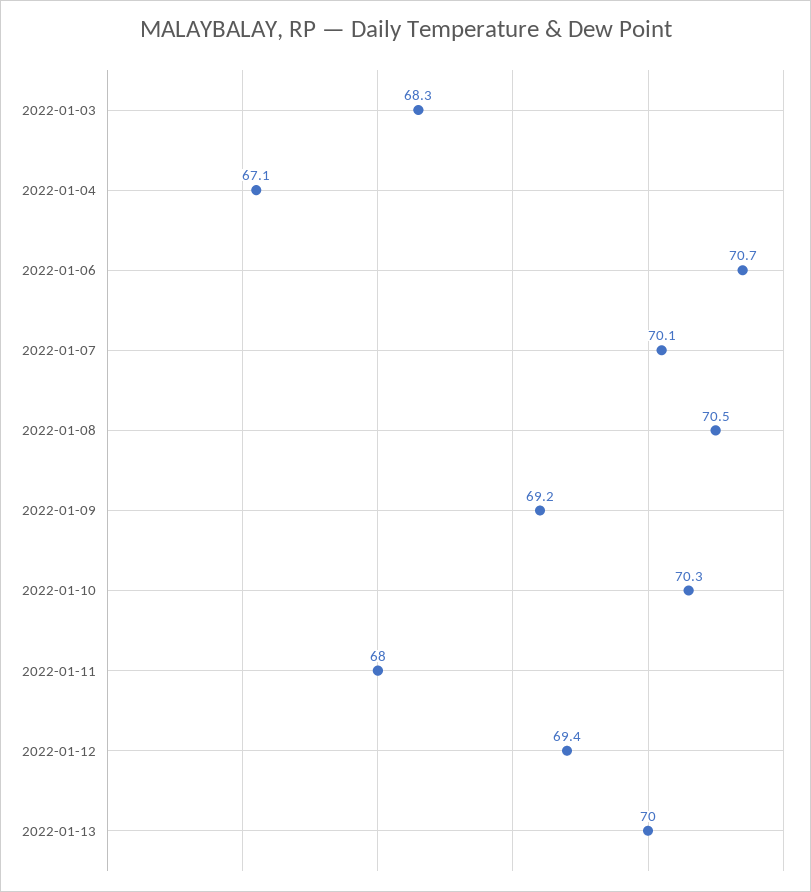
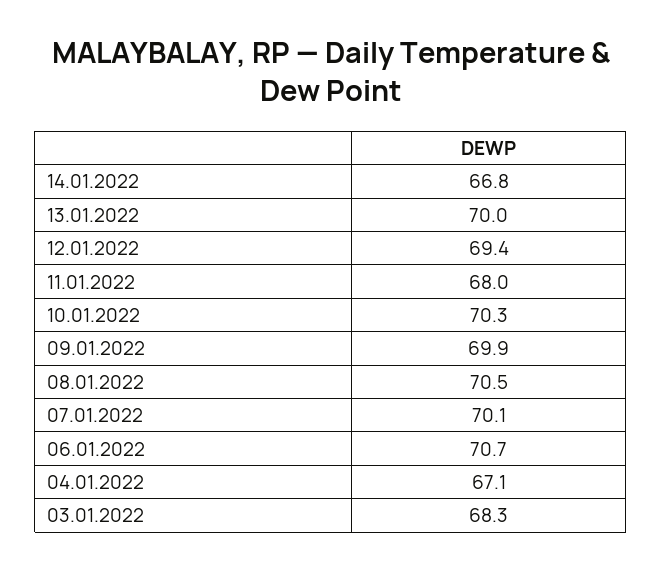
2022-01-09: 69.2 -> 69.9
14.01.2022: none -> 66.8

